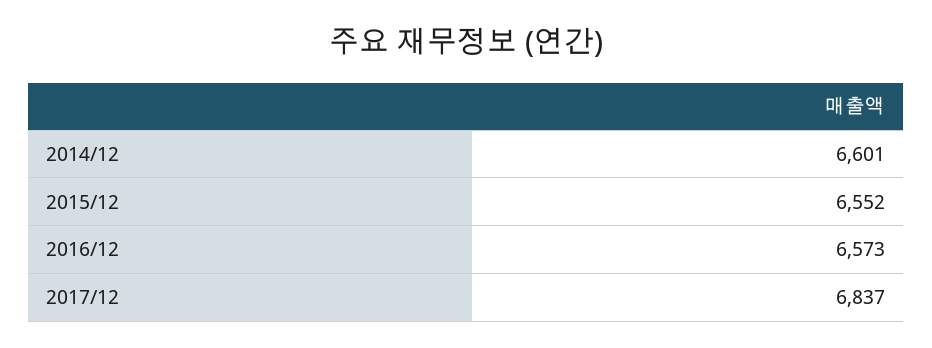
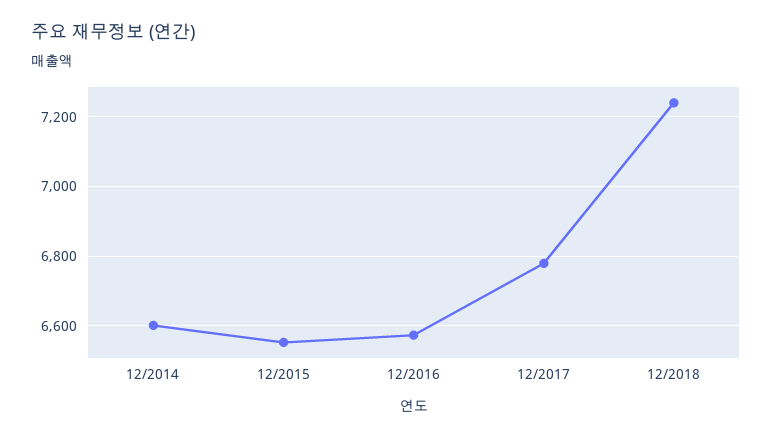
2017/12: 6837 -> 6780
12/2018: none -> 7240

